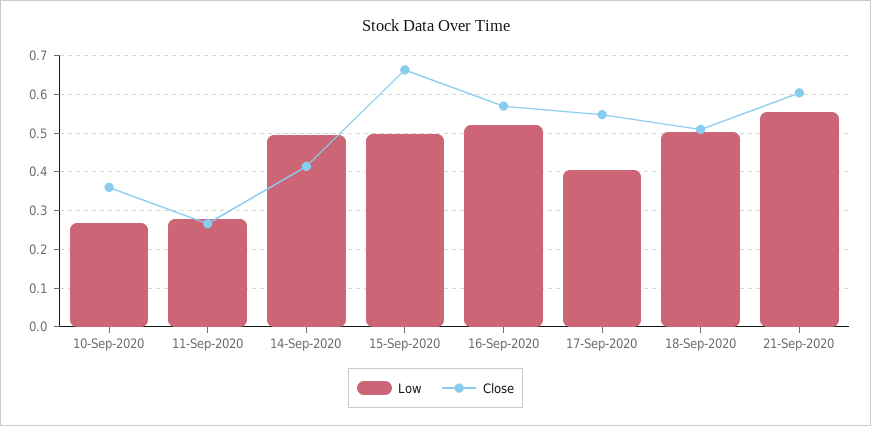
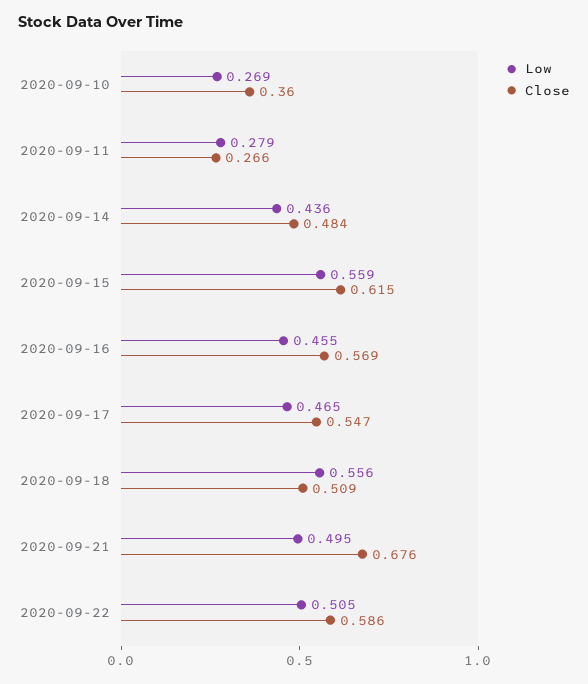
Low, 14-Sep-2020: 0.5 -> 0.436
Close, 14-Sep-2020: 0.42 -> 0.484
Low, 15-Sep-2020: 0.5 -> 0.559
Close, 15-Sep-2020: 0.66 -> 0.615
Low, 16-Sep-2020: 0.52 -> 0.455
Low, 17-Sep-2020: 0.4 -> 0.465
Low, 18-Sep-2020: 0.5 -> 0.556
Low, 21-Sep-2020: 0.56 -> 0.495
Close, 21-Sep-2020: 0.6 -> 0.676
Low, 2020-09-22: none -> 0.505
Close, 2020-09-22: none -> 0.586

